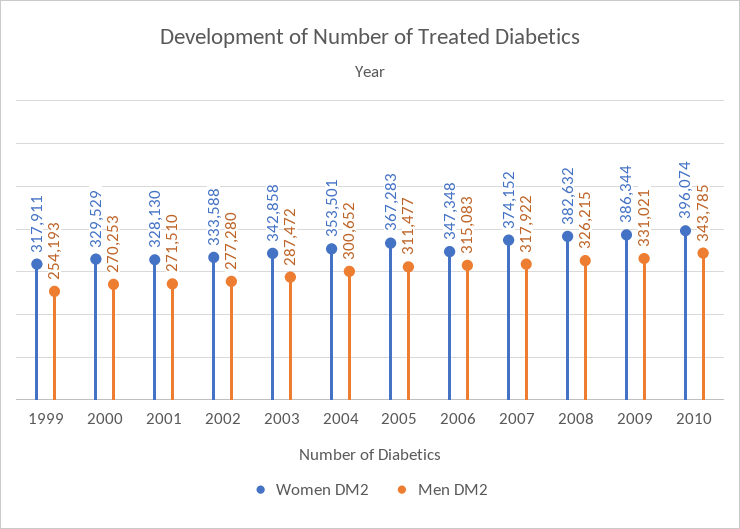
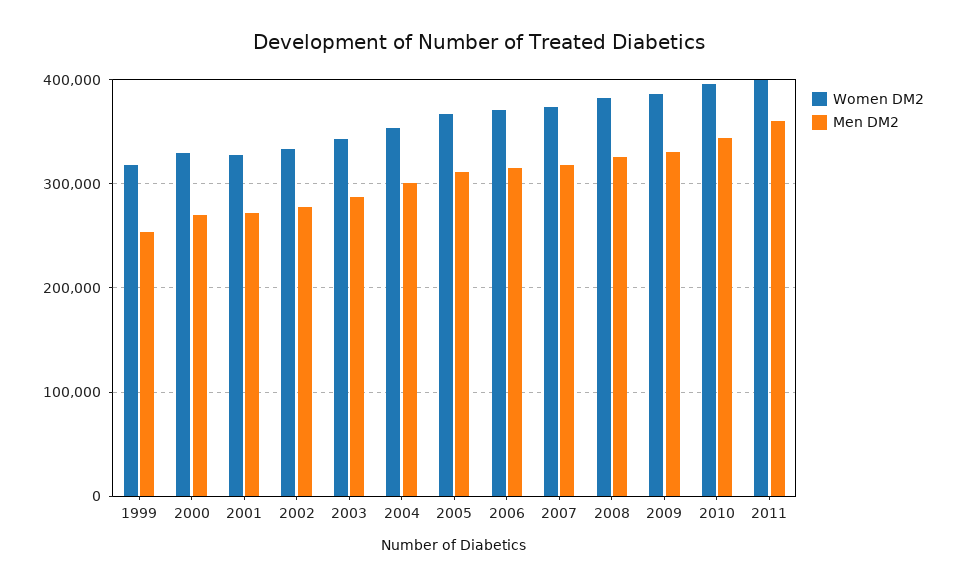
Women DM2, 2006: 347348 -> 370000
Women DM2, 2011: none -> 400000
Men DM2, 2011: none -> 360000

